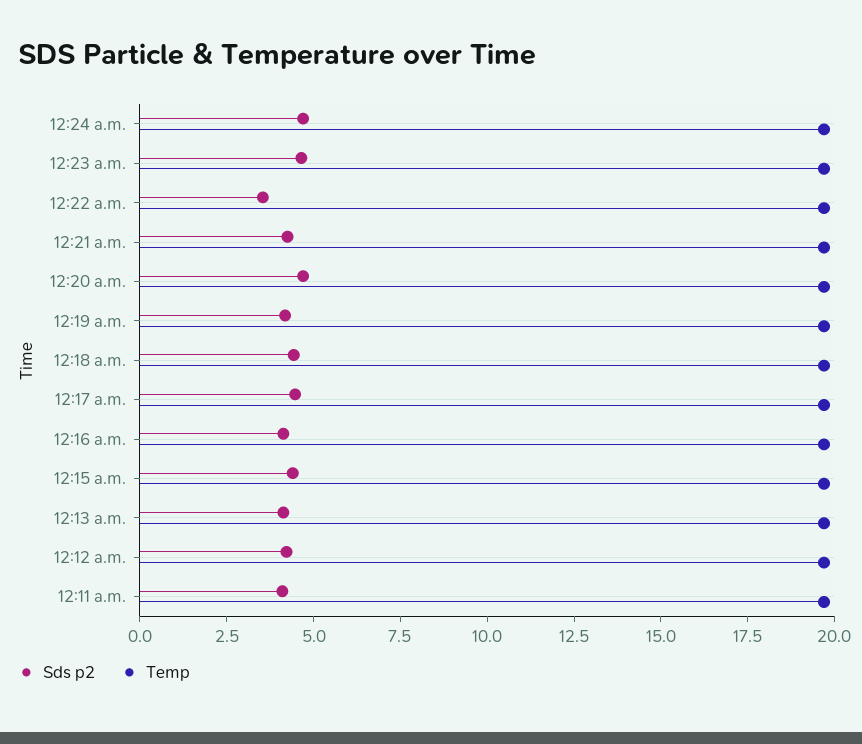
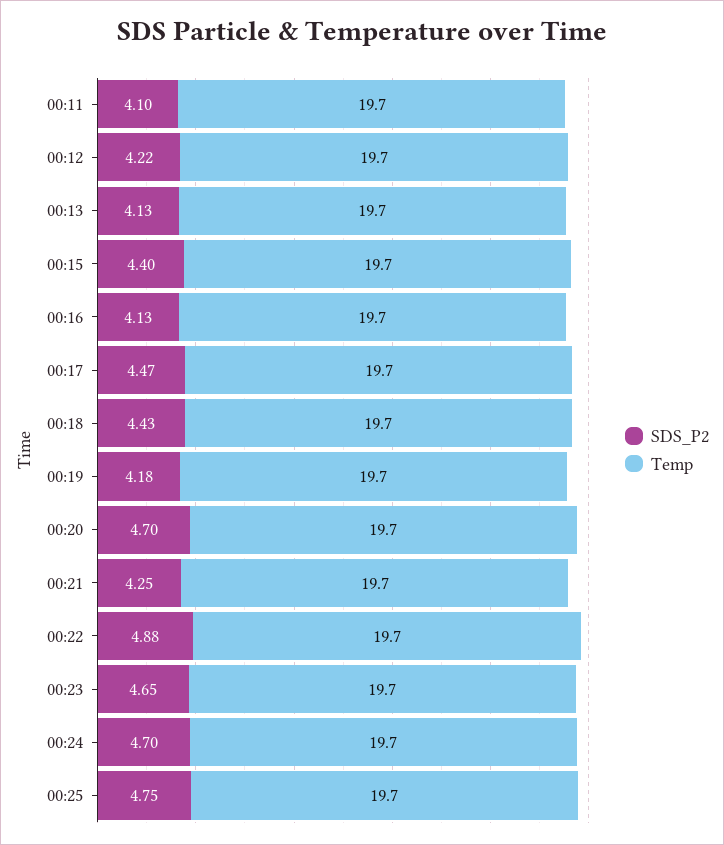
Sds p2, 12:22 a.m.: 3.5 -> 4.88
Sds p2, 00:25: none -> 4.75
Temp, 00:25: none -> 19.7

